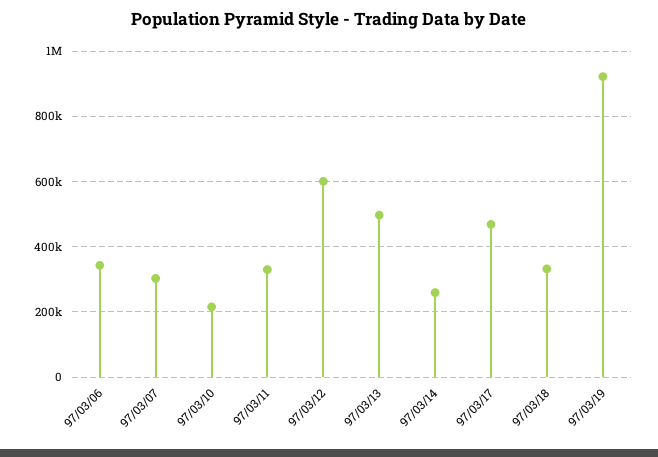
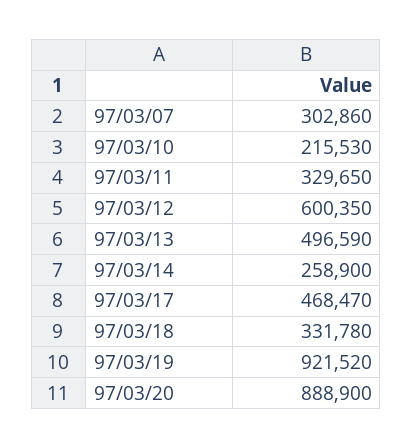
97/03/06: 340000 -> none
97/03/20: none -> 888900

